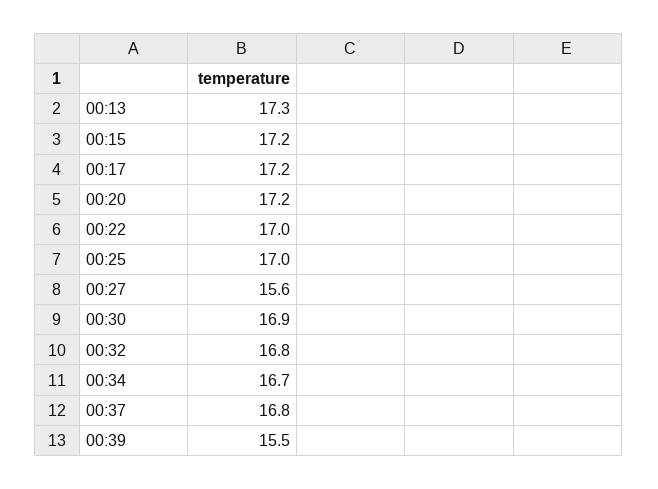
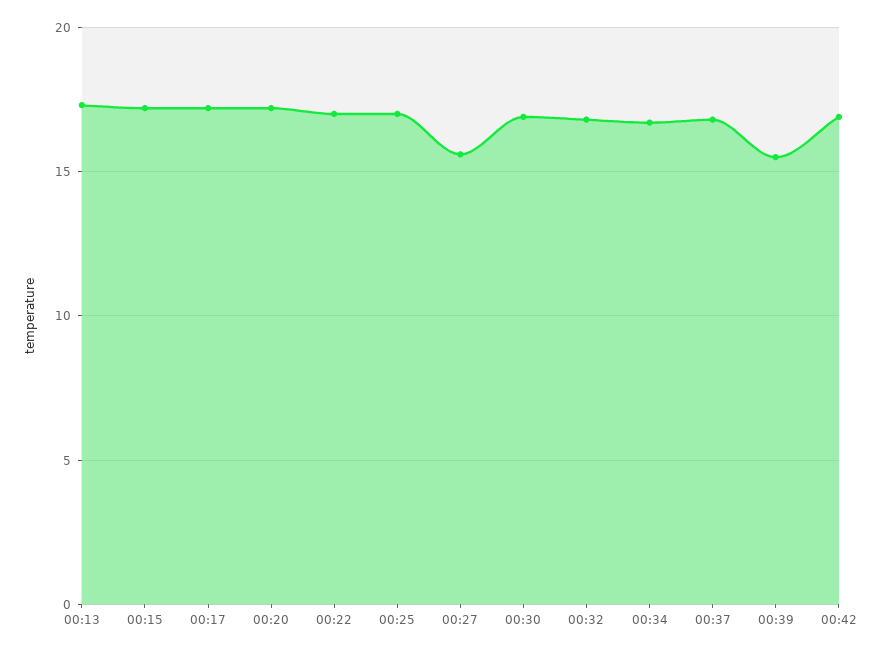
00:42: none -> 17

